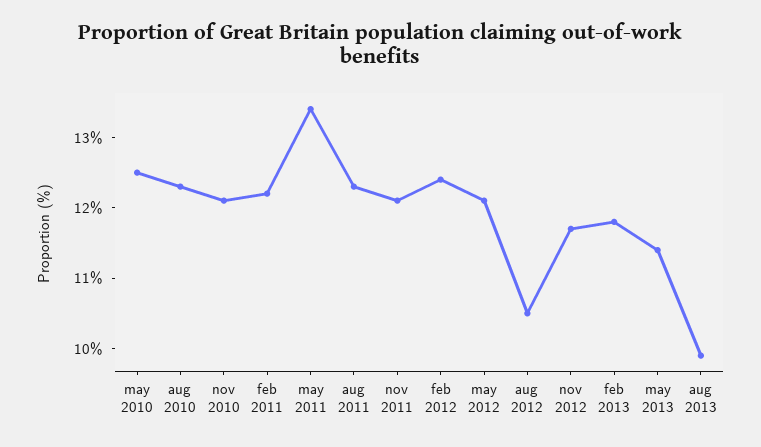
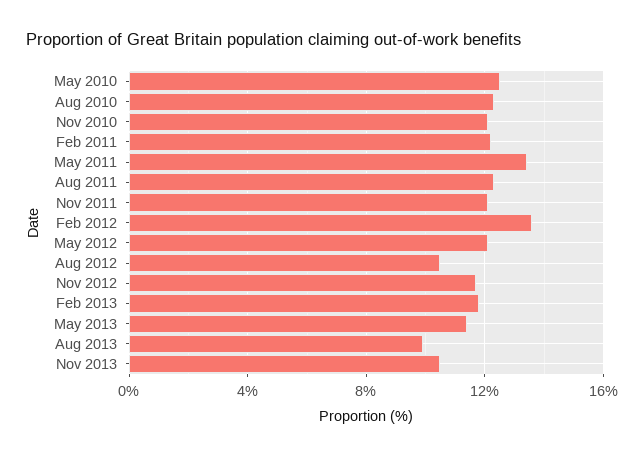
feb 2012: 12.5 -> 13.5
Nov 2013: none -> 10.5

